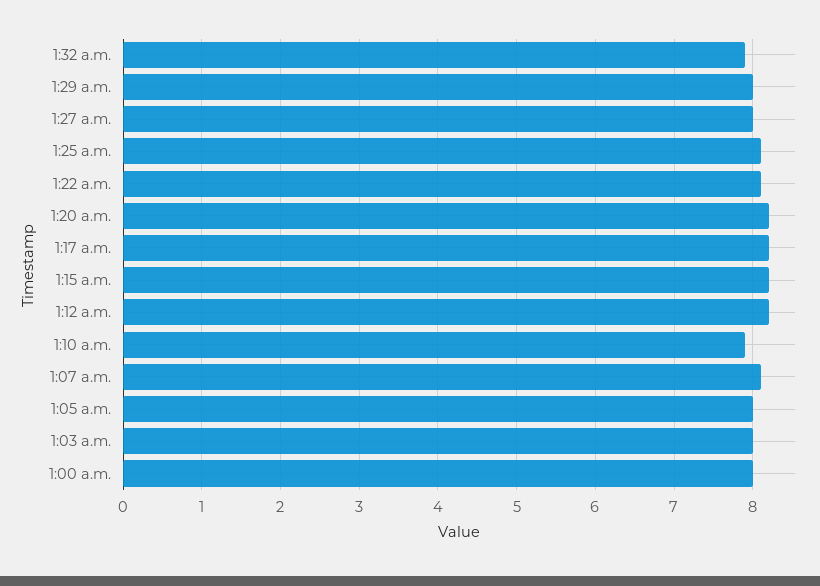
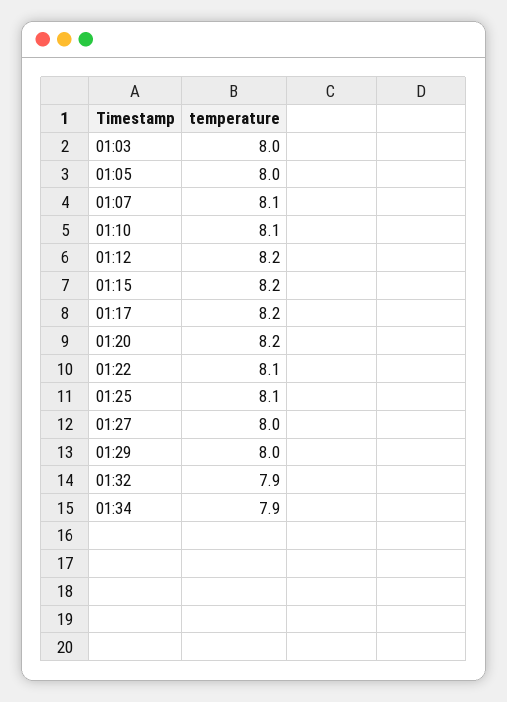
1:10 a.m.: 7.9 -> 8.1
1:00 a.m.: 8 -> none
01:34: none -> 7.9

